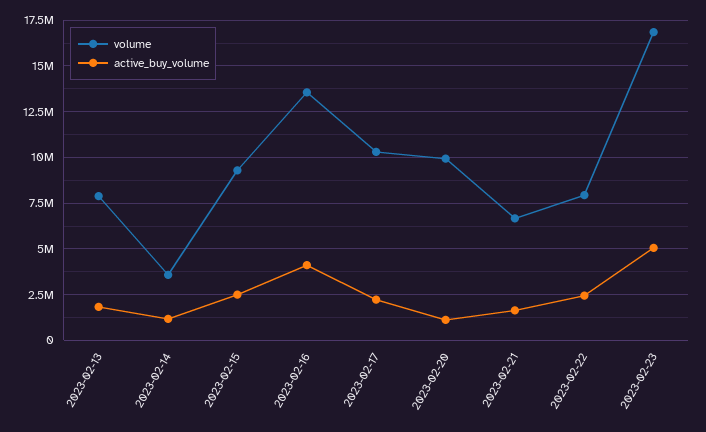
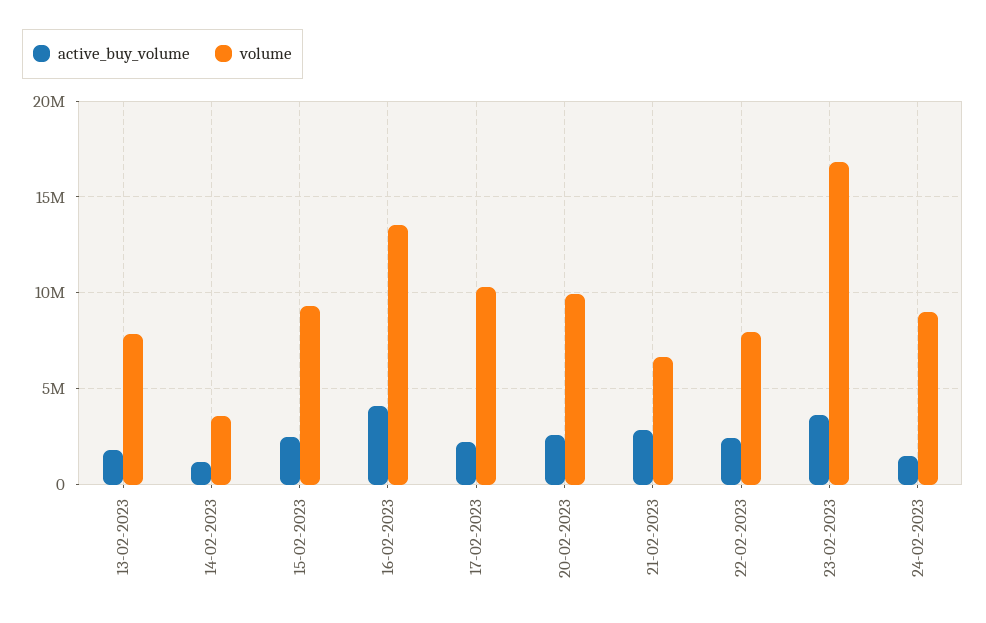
active_buy_volume, 2023-02-20: 1000000 -> 2500000
active_buy_volume, 2023-02-21: 1500000 -> 3000000
active_buy_volume, 2023-02-23: 5000000 -> 3500000
active_buy_volume, 24-02-2023: none -> 1500000
volume, 24-02-2023: none -> 9000000

